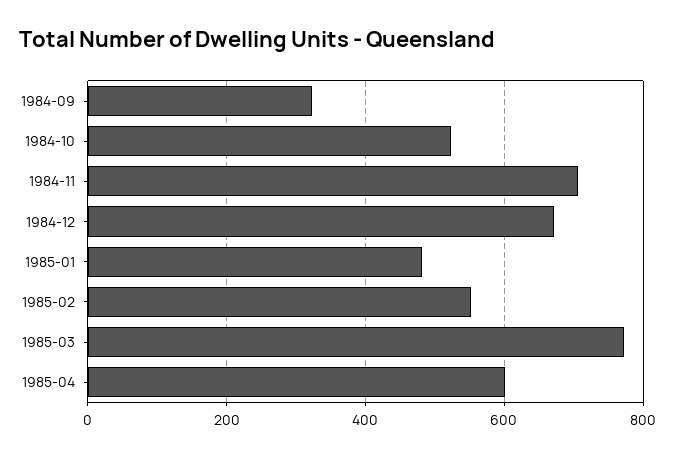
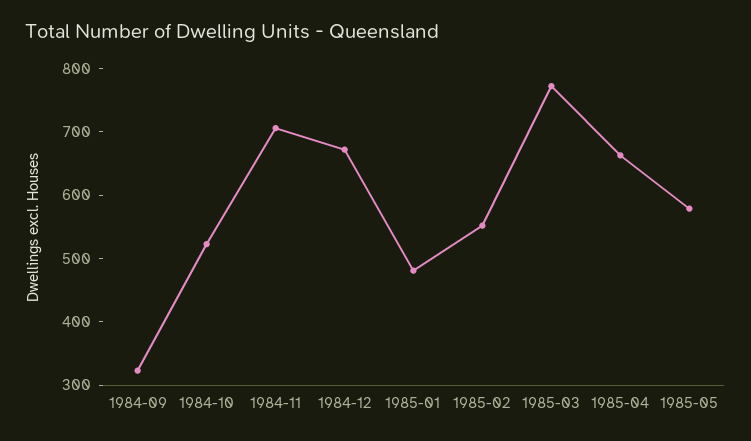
1985-04: 600 -> 660
1985-05: none -> 580

